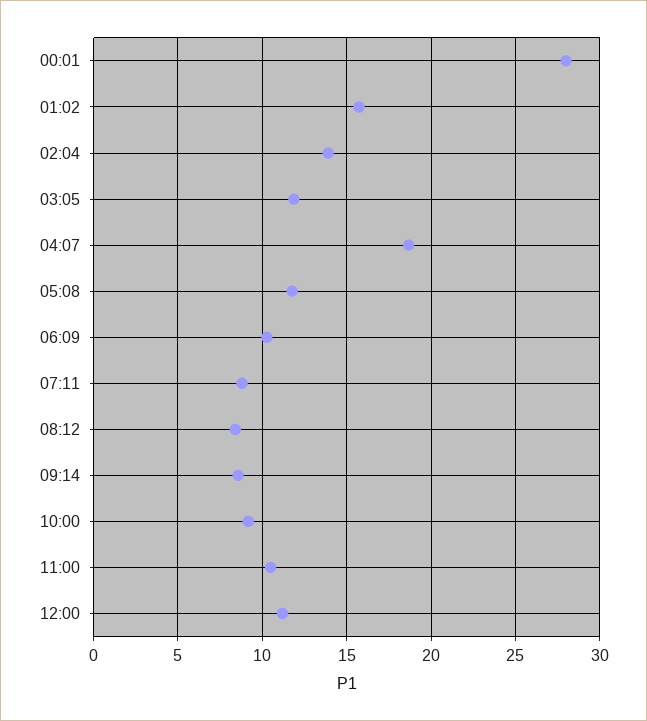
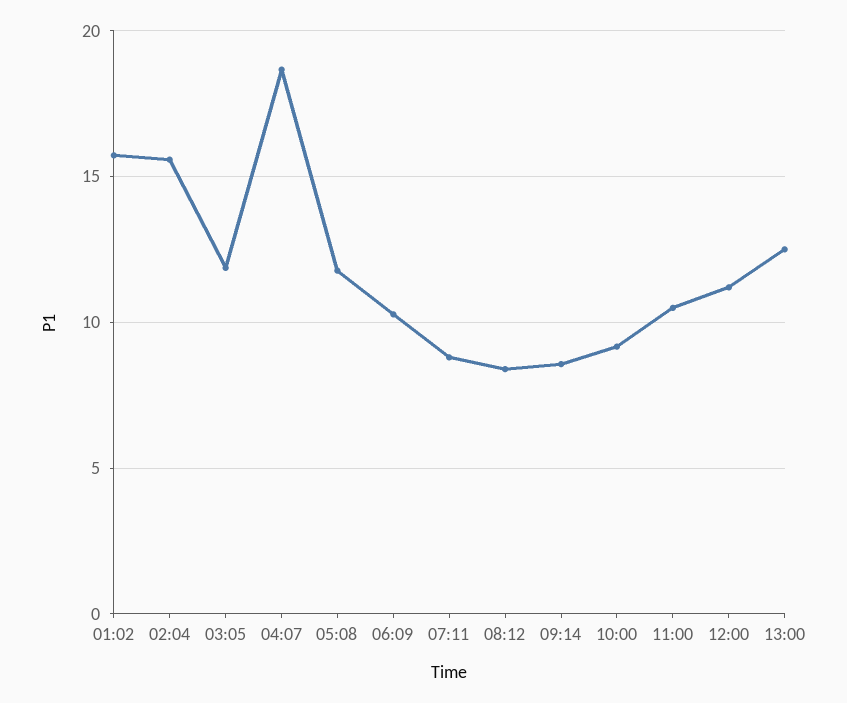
00:01: 28 -> none
02:04: 14 -> 15.5
13:00: none -> 12.5

